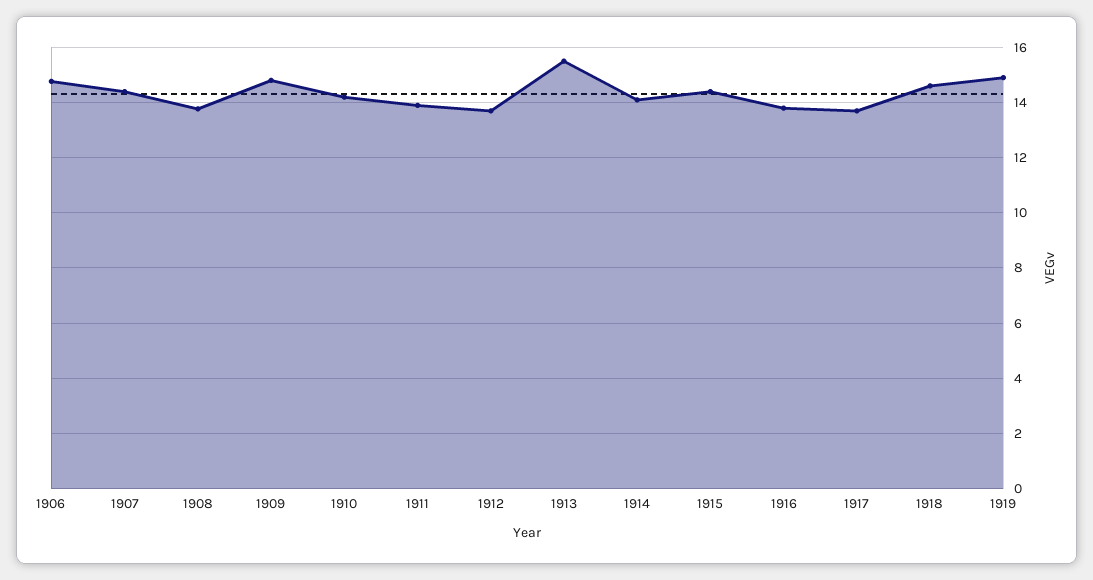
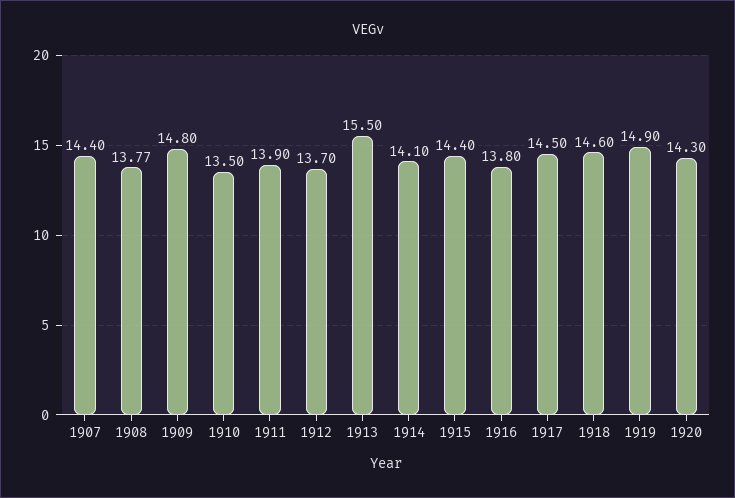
1906: 14.75 -> none
1910: 14.25 -> 13.5
1917: 13.75 -> 14.5
1920: none -> 14.3

